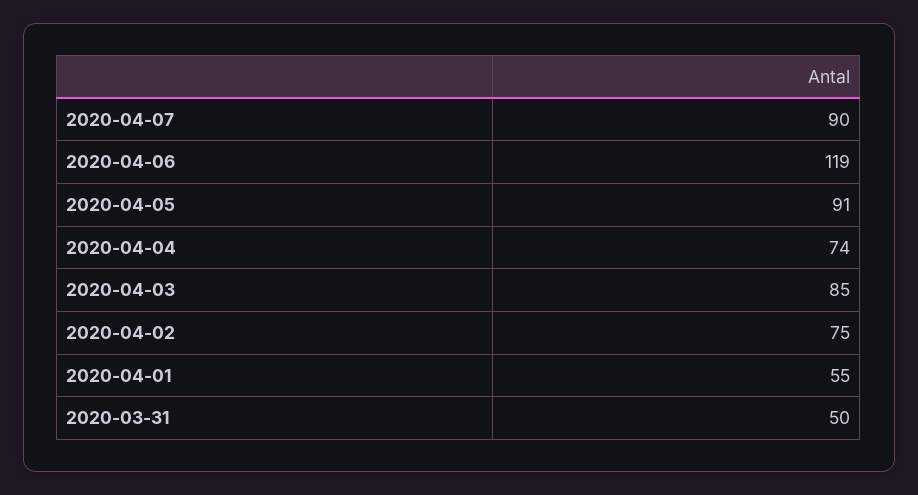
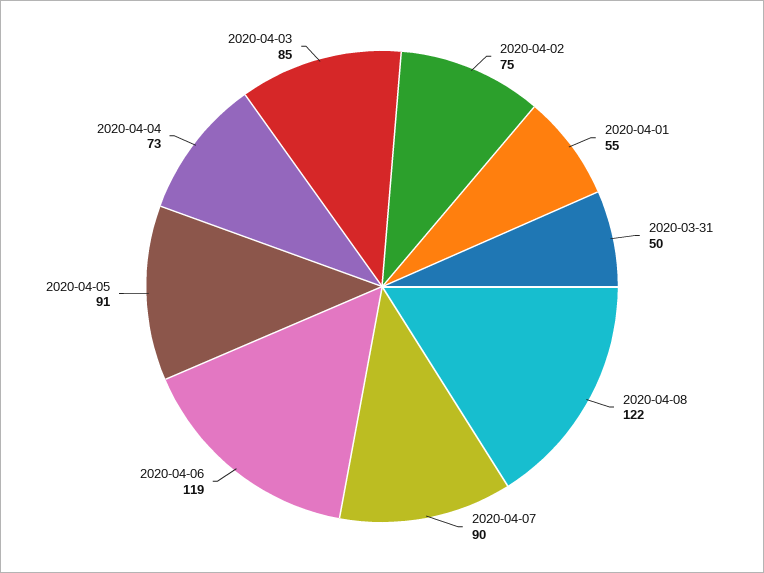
2020-04-04: 74 -> 73
2020-04-08: none -> 122

